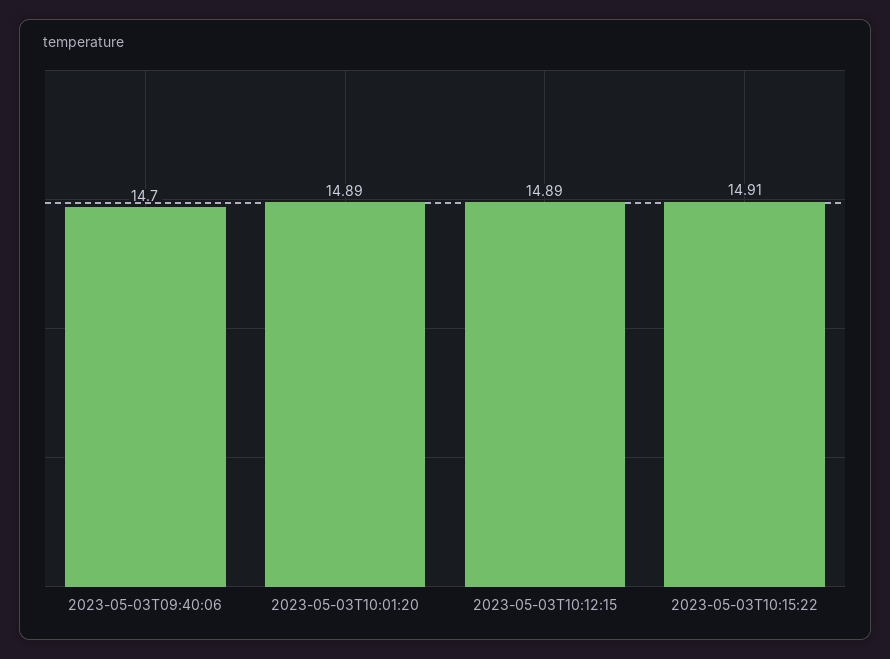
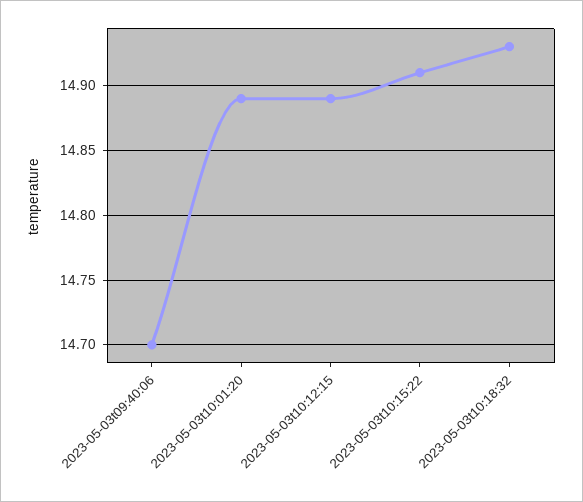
2023-05-03t10:18:32: none -> 14.93

